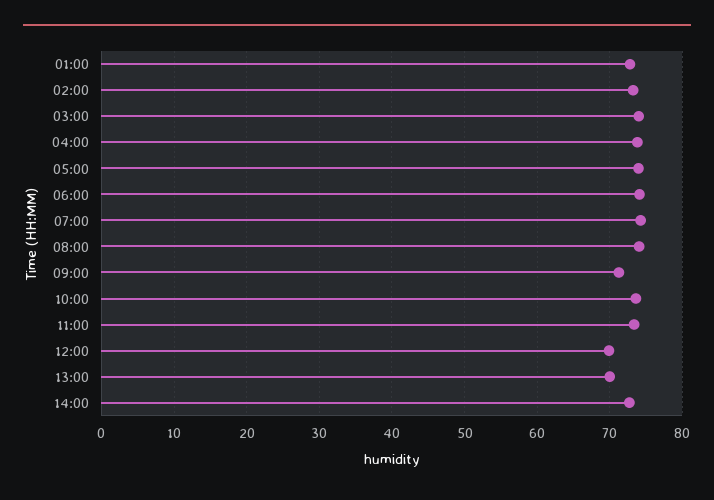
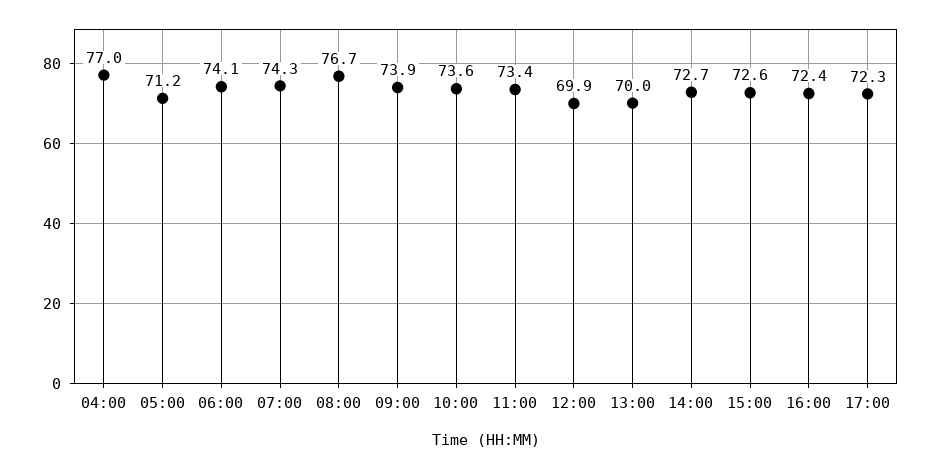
01:00: 73 -> none
02:00: 73 -> none
03:00: 74 -> none
04:00: 74 -> 77
05:00: 74 -> 71.2
08:00: 74 -> 76.7
09:00: 71 -> 73.9
15:00: none -> 72.6
16:00: none -> 72.4
17:00: none -> 72.3

